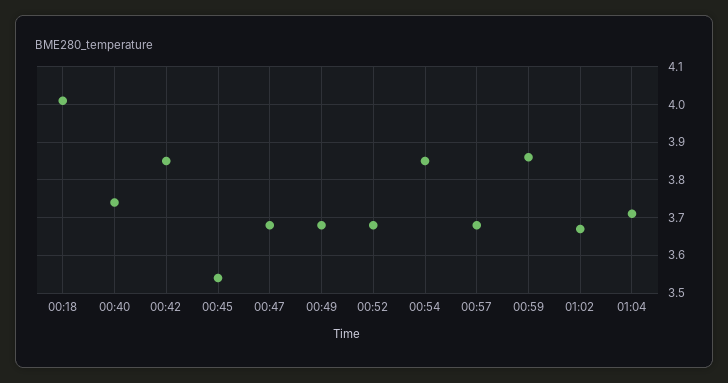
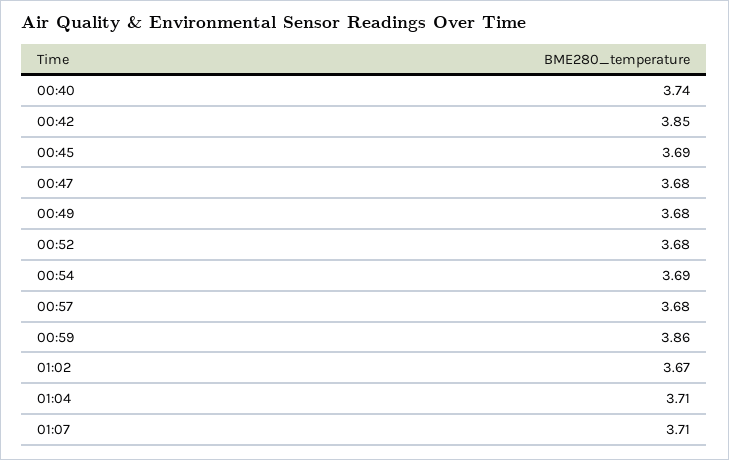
00:18: 4 -> none
00:45: 3.55 -> 3.69
00:54: 3.85 -> 3.69
01:07: none -> 3.71

